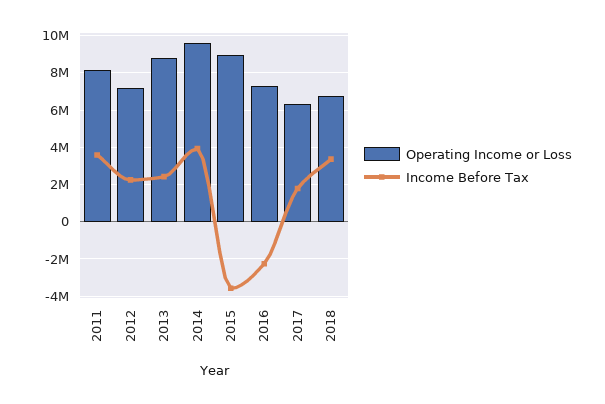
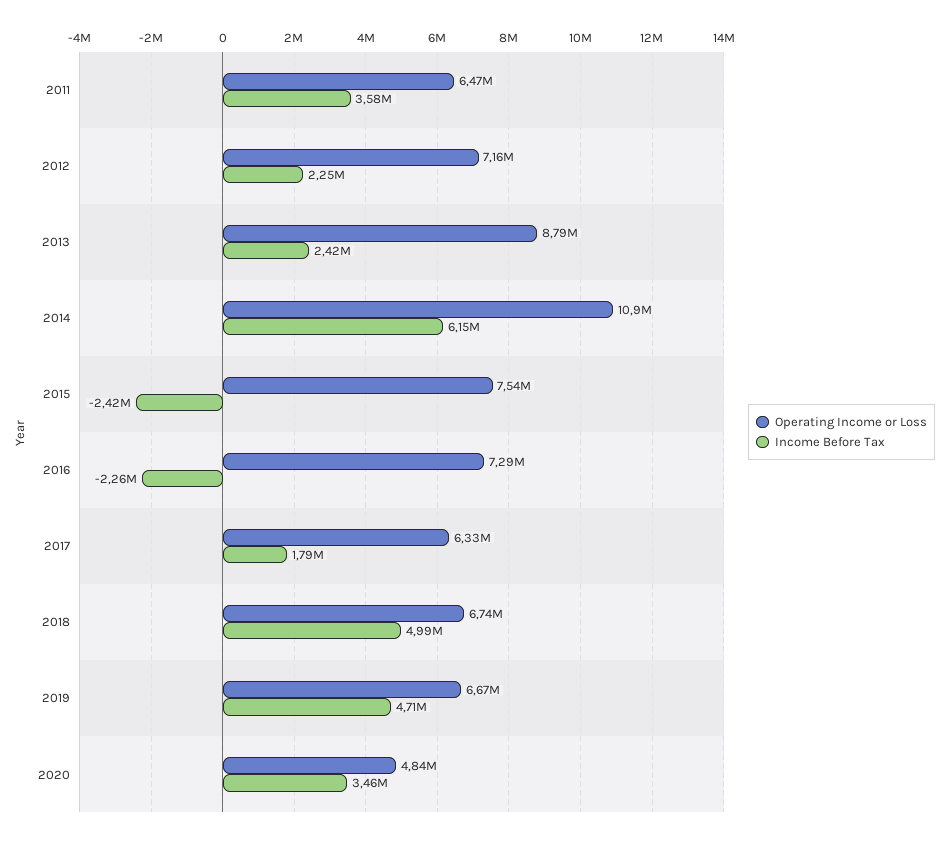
Operating Income or Loss, 2011: 8000000 -> 6470000
Operating Income or Loss, 2014: 9500000 -> 10900000
Income Before Tax, 2014: 4000000 -> 6150000
Operating Income or Loss, 2015: 9000000 -> 7540000
Income Before Tax, 2015: -3500000 -> -2420000
Income Before Tax, 2018: 3500000 -> 4990000
Operating Income or Loss, 2019: none -> 6670000
Income Before Tax, 2019: none -> 4710000
Operating Income or Loss, 2020: none -> 4840000
Income Before Tax, 2020: none -> 3460000

